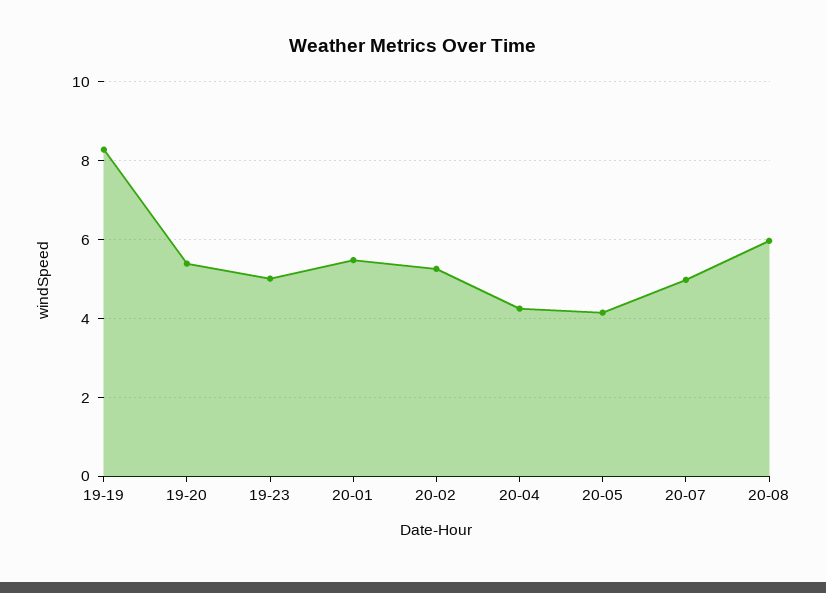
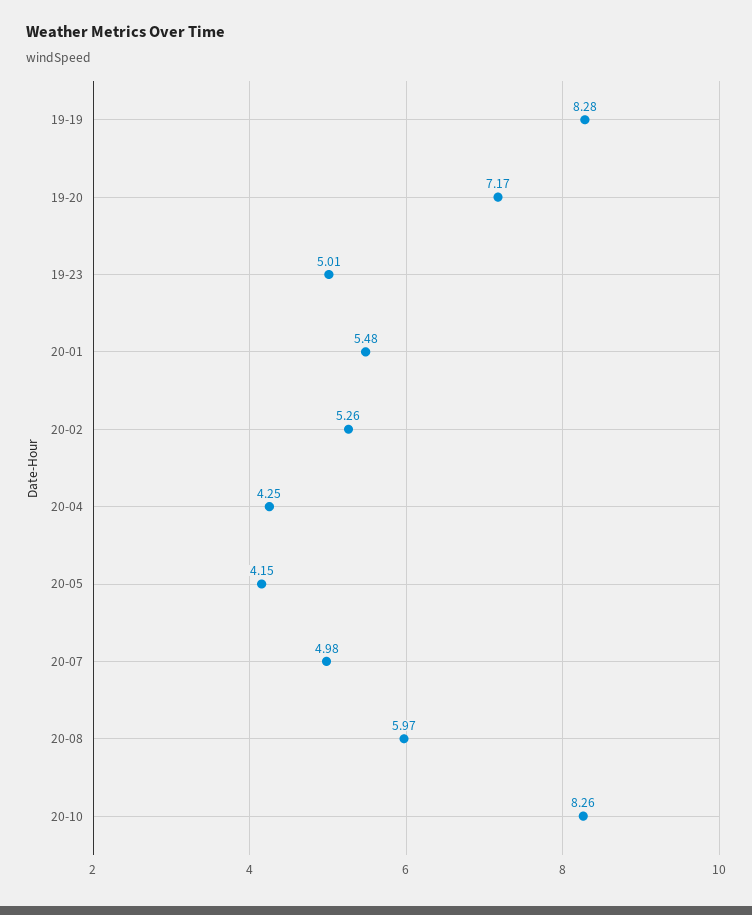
19-20: 5.4 -> 7.17
20-10: none -> 8.26

